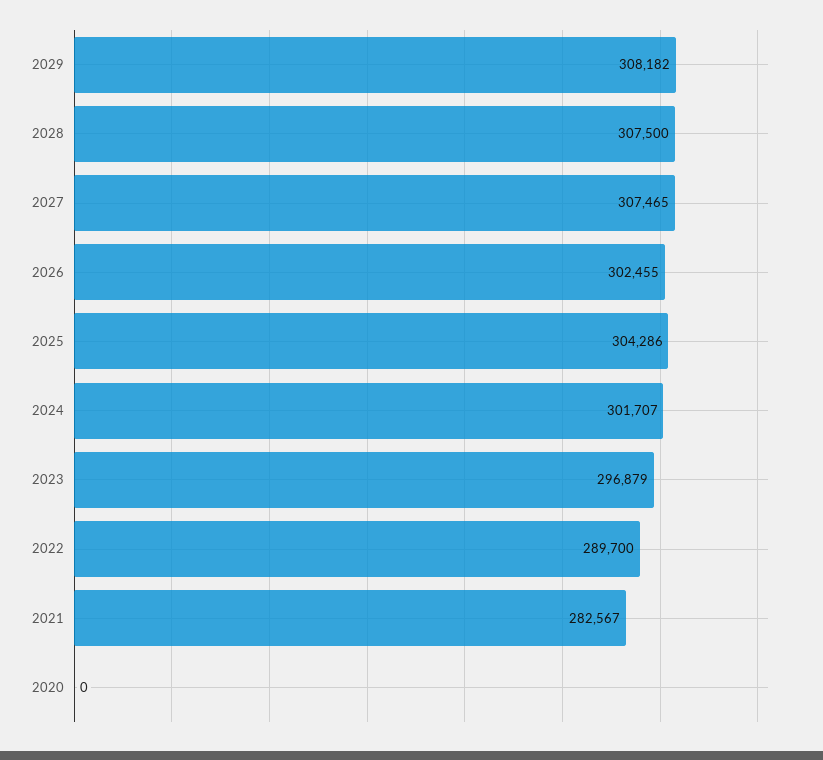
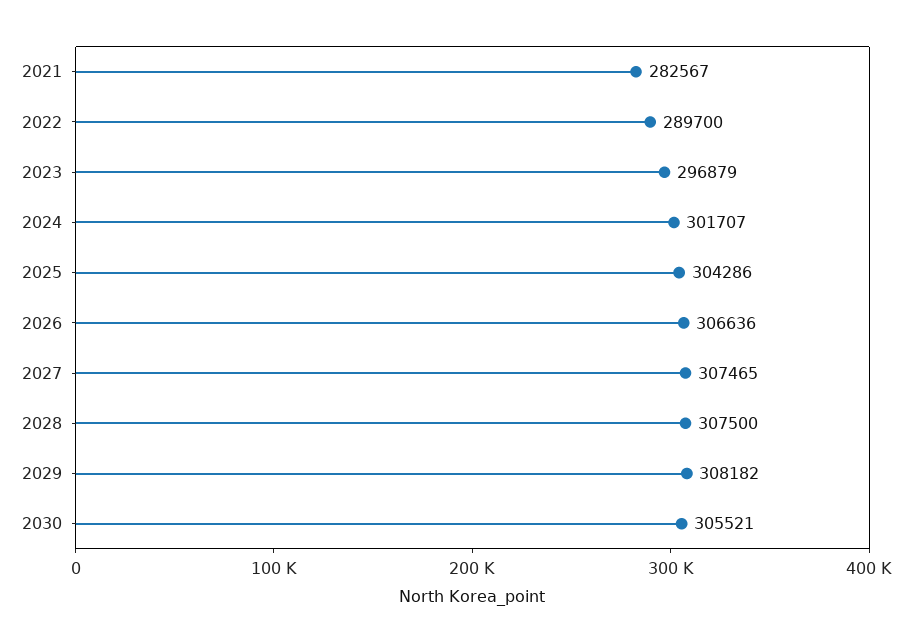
2026: 302455 -> 306636
2020: 0 -> none
2030: none -> 305521

